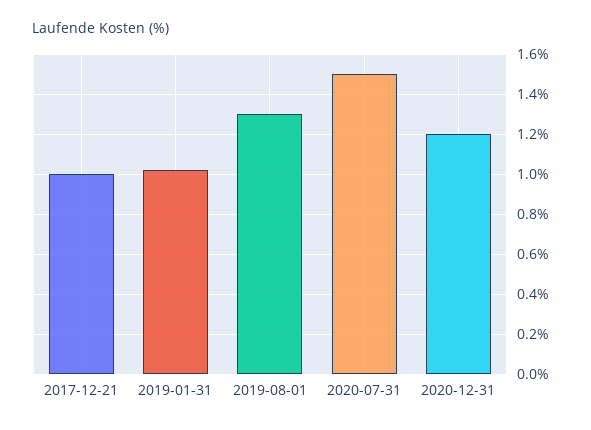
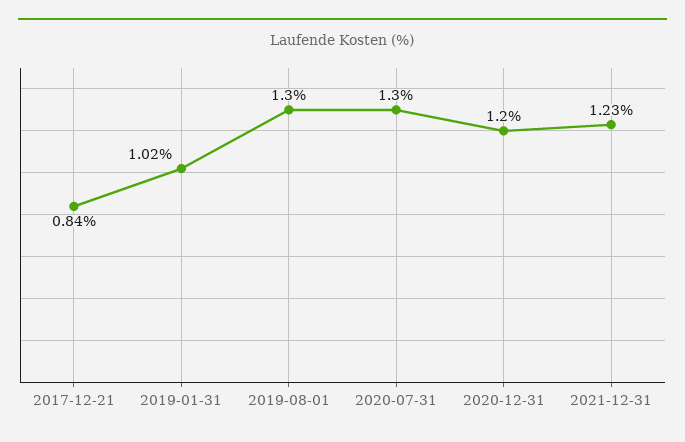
2017-12-21: 1 -> 0.84
2020-07-31: 1.5 -> 1.3
2021-12-31: none -> 1.23

